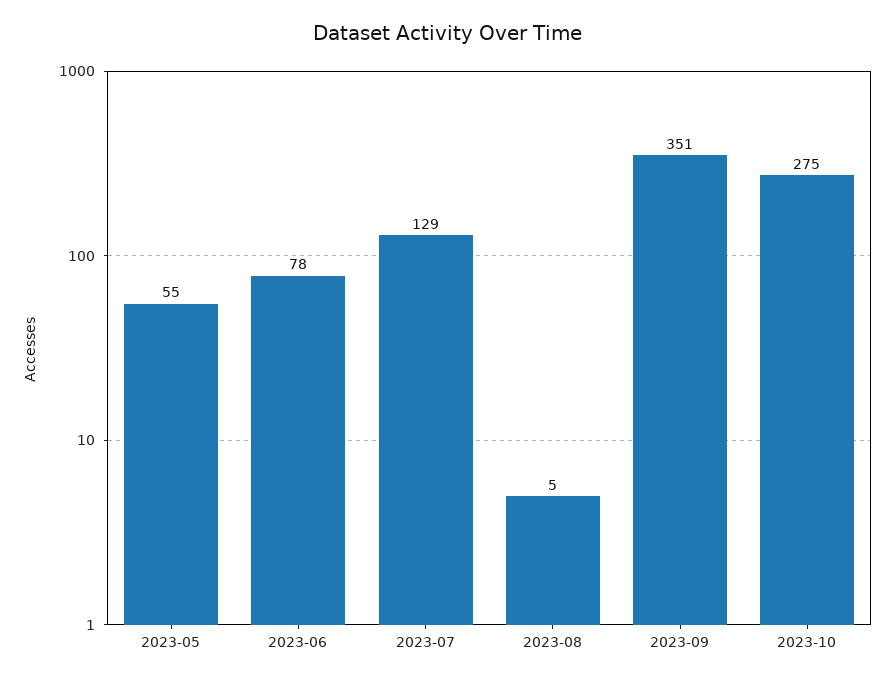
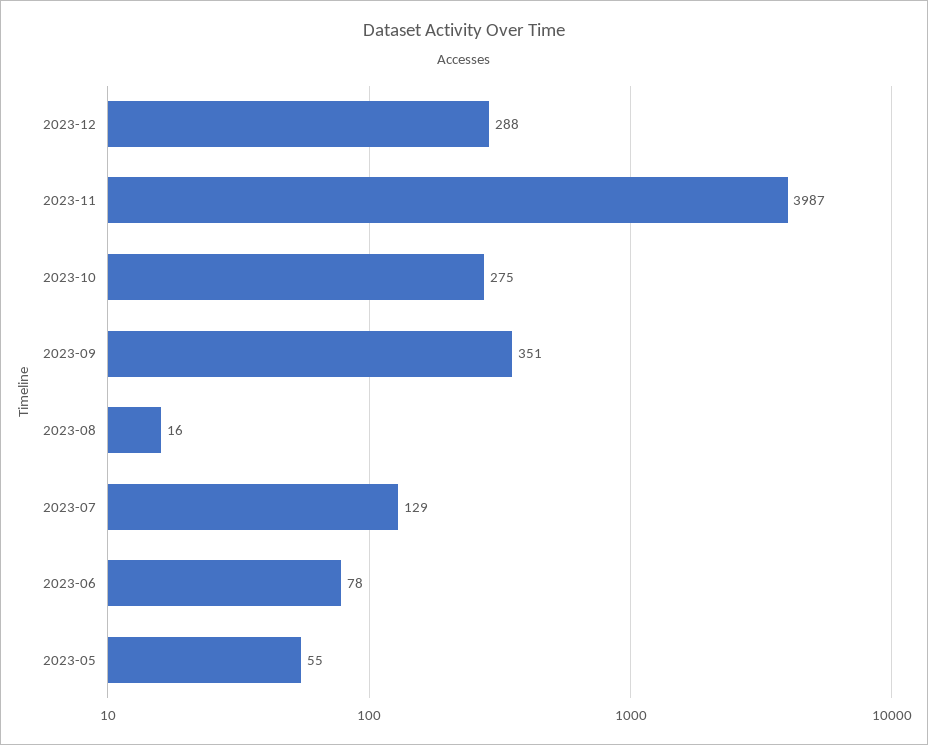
2023-08: 5 -> 16
2023-12: none -> 288
2023-11: none -> 3987

